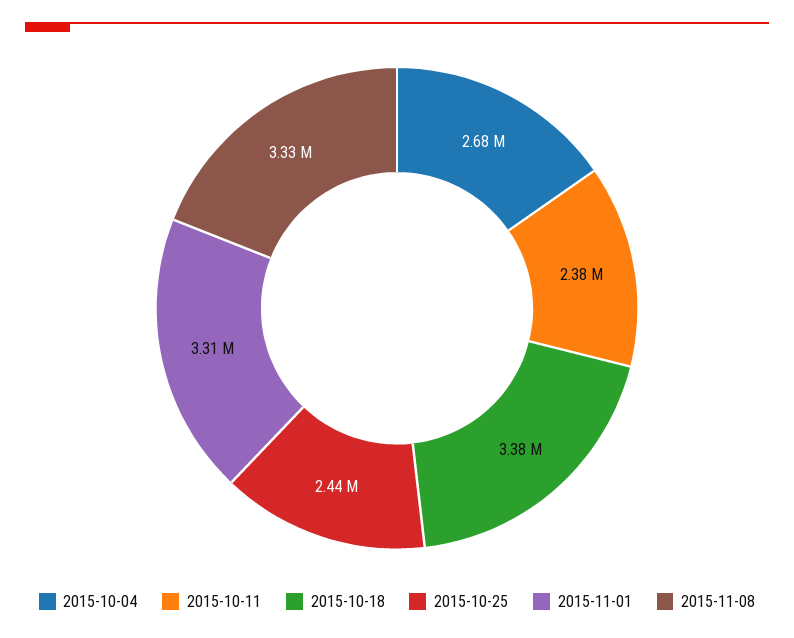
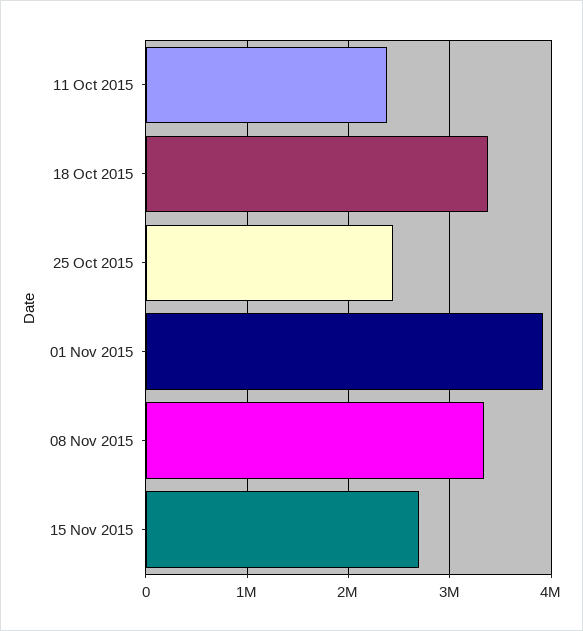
2015-10-04: 2680000 -> none
2015-11-01: 3310000 -> 3900000
15 Nov 2015: none -> 2700000

